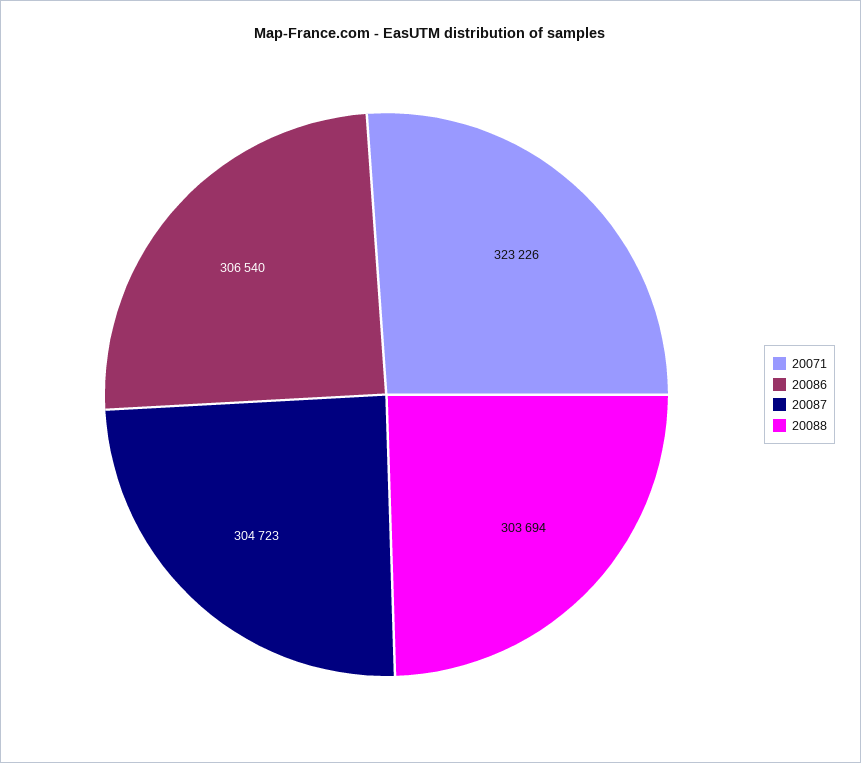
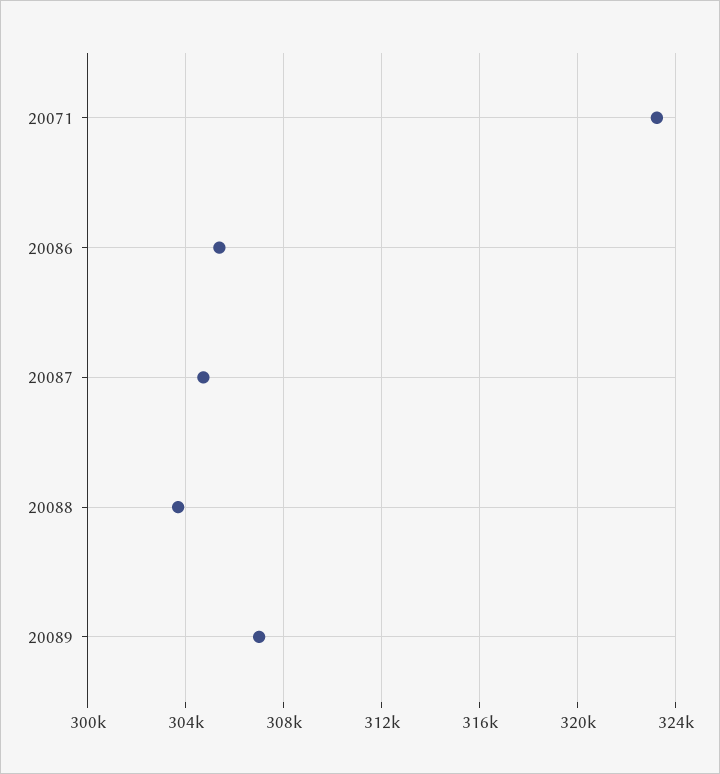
20086: 306540 -> 305500
20089: none -> 307000

